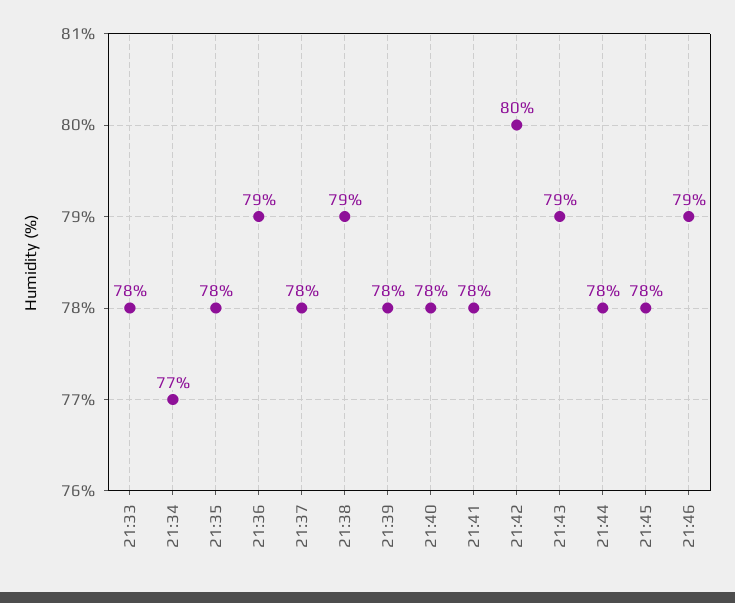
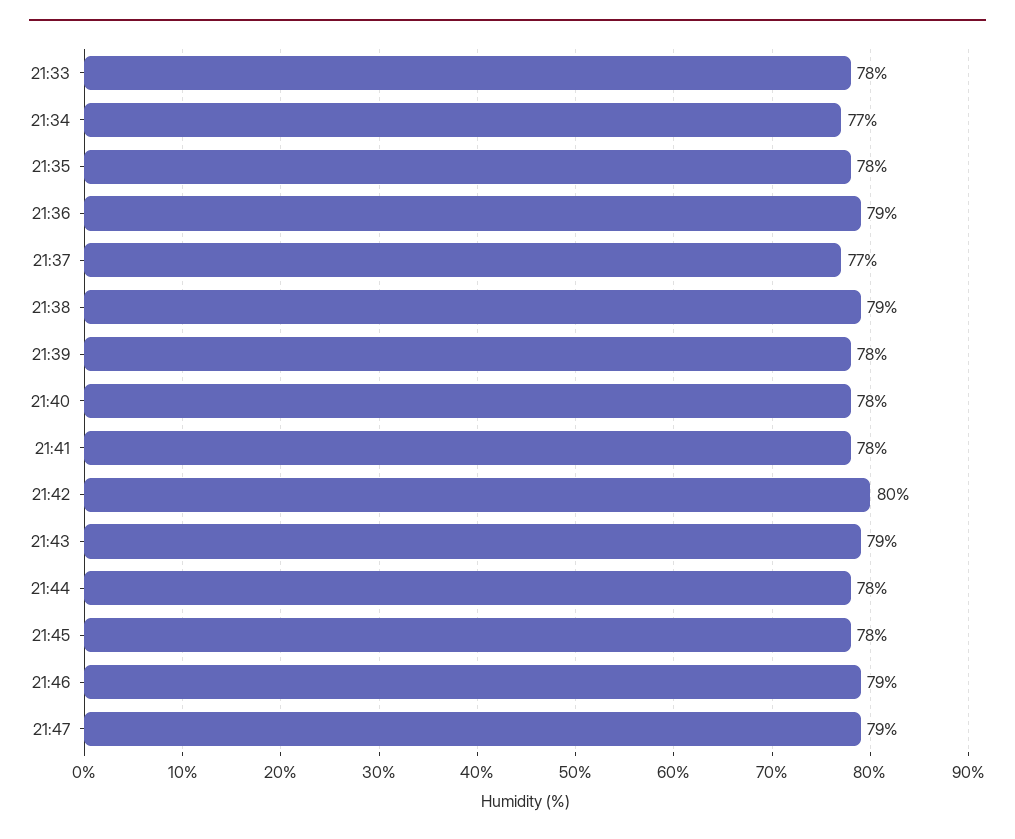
21:37: 78 -> 77
21:47: none -> 79

